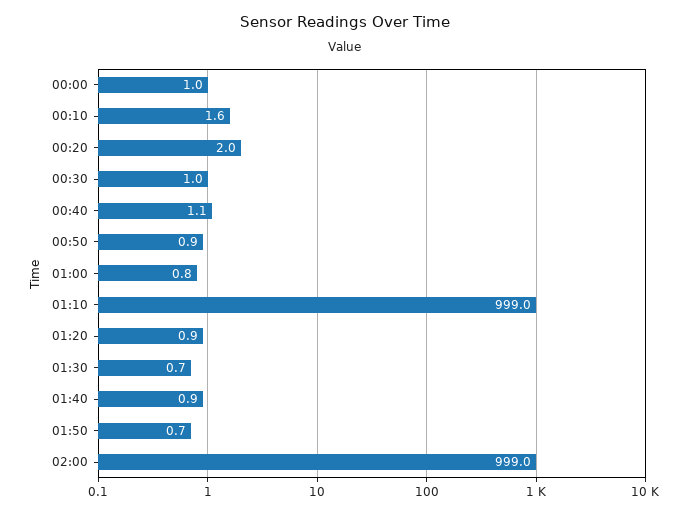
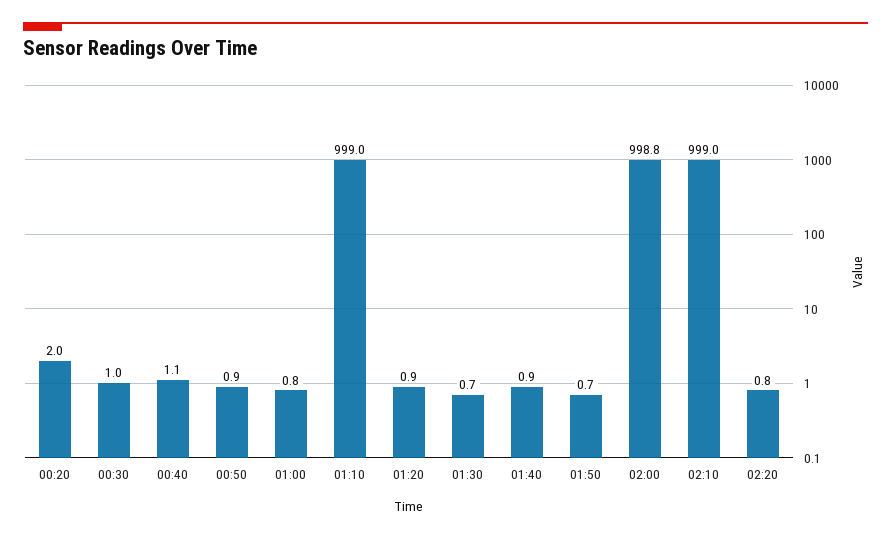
00:00: 1 -> none
00:10: 1.6 -> none
02:00: 999 -> 998.8
02:10: none -> 999
02:20: none -> 0.8

